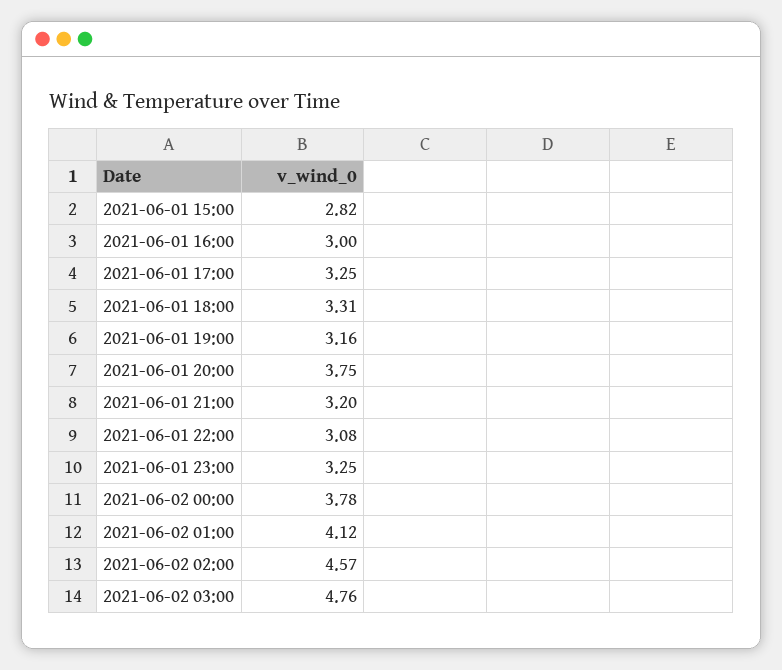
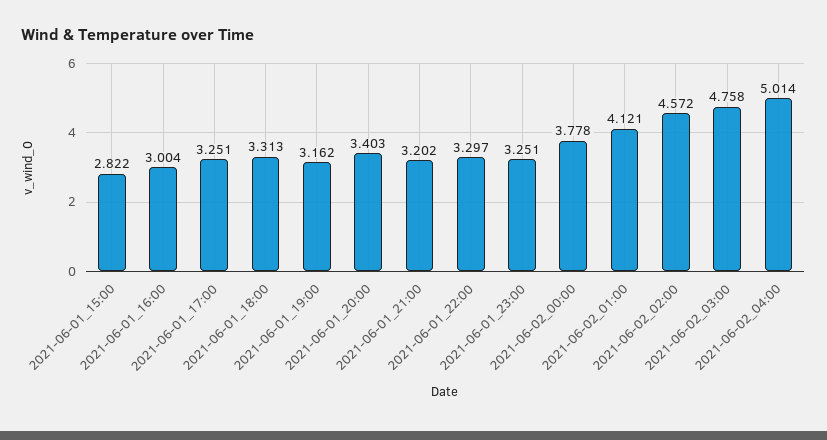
2021-06-01 20:00: 3.75 -> 3.403
2021-06-01 22:00: 3.08 -> 3.297
2021-06-02_04:00: none -> 5.014

